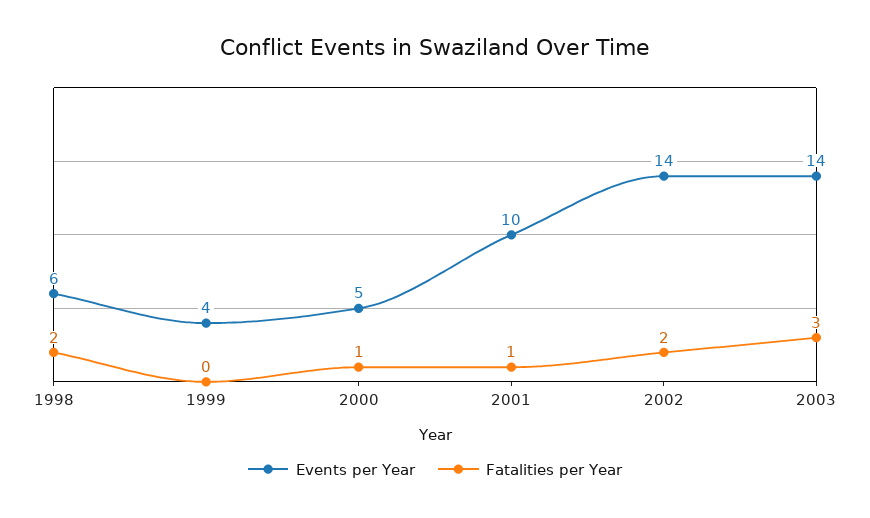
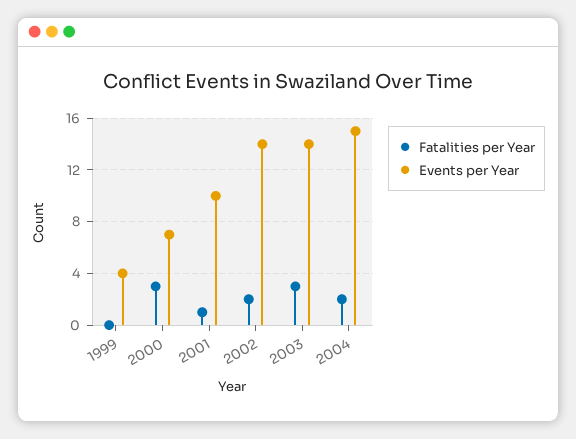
Events per Year, 1998: 6 -> none
Fatalities per Year, 1998: 2 -> none
Events per Year, 2000: 5 -> 7
Fatalities per Year, 2000: 1 -> 3
Fatalities per Year, 2004: none -> 2
Events per Year, 2004: none -> 15

